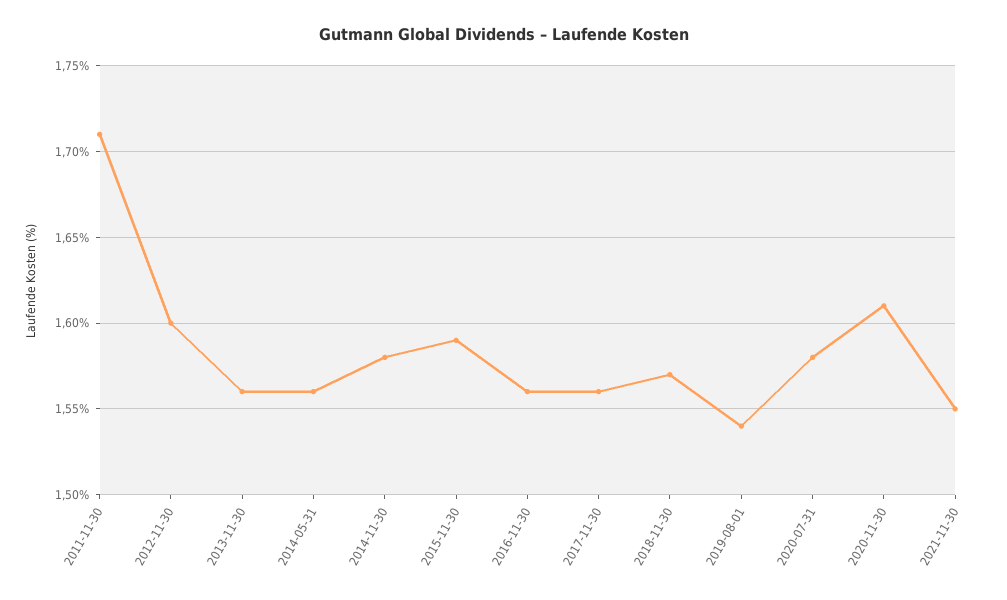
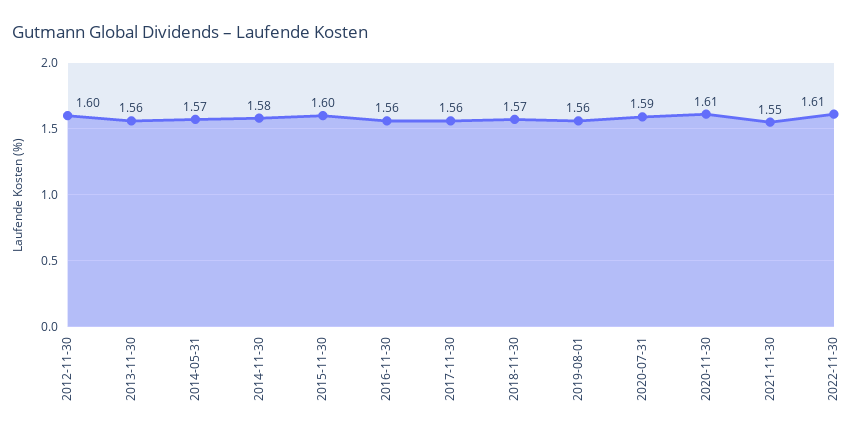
2011-11-30: 1.71 -> none
2014-05-31: 1.56 -> 1.57
2015-11-30: 1.59 -> 1.6
2019-08-01: 1.54 -> 1.56
2020-07-31: 1.58 -> 1.59
2022-11-30: none -> 1.61

